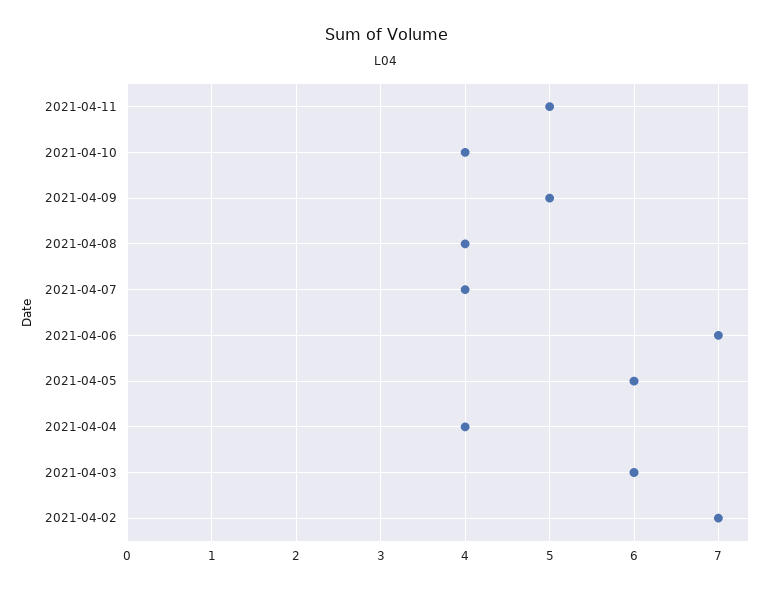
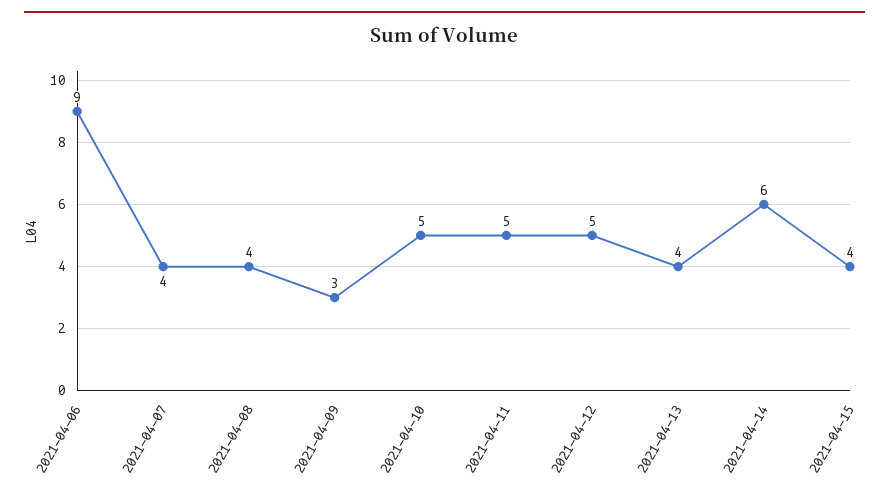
2021-04-10: 4 -> 5
2021-04-09: 5 -> 3
2021-04-06: 7 -> 9
2021-04-05: 6 -> none
2021-04-04: 4 -> none
2021-04-03: 6 -> none
2021-04-02: 7 -> none
2021-04-12: none -> 5
2021-04-13: none -> 4
2021-04-14: none -> 6
2021-04-15: none -> 4

